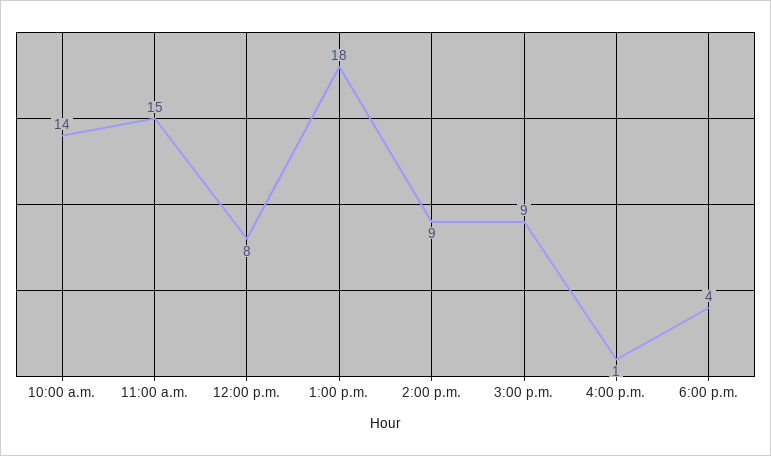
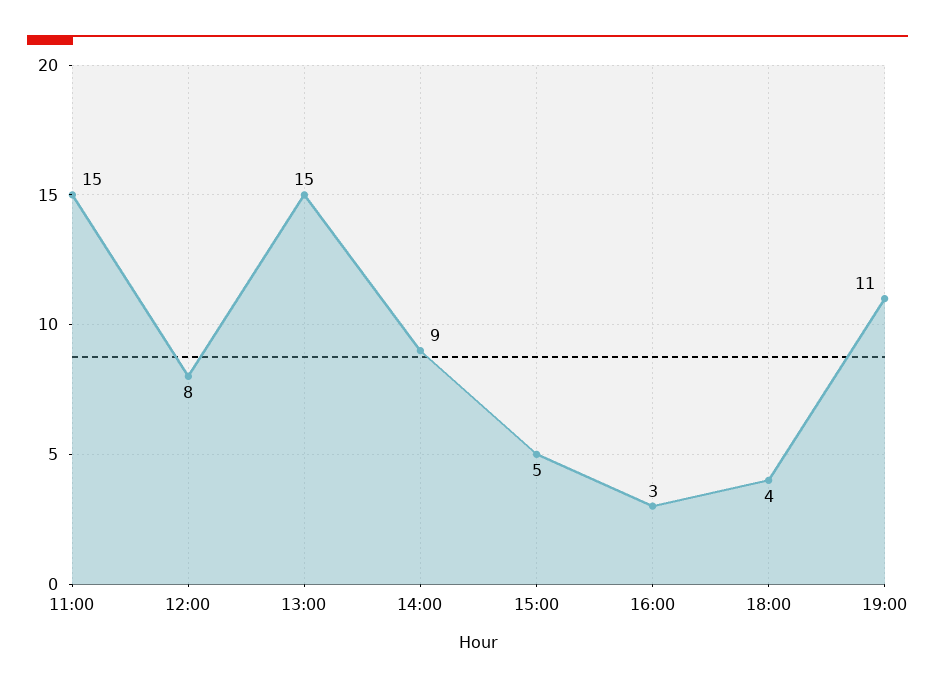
10:00 a.m.: 14 -> none
1:00 p.m.: 18 -> 15
3:00 p.m.: 9 -> 5
4:00 p.m.: 1 -> 3
19:00: none -> 11

